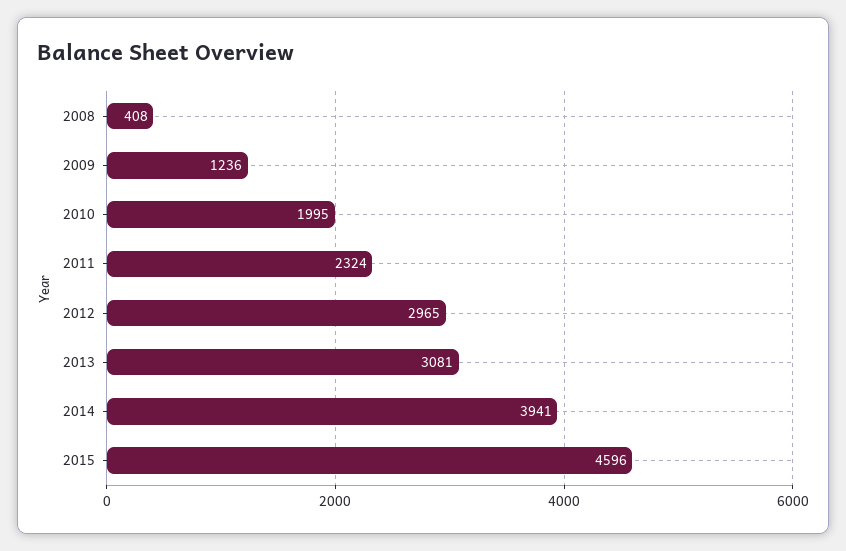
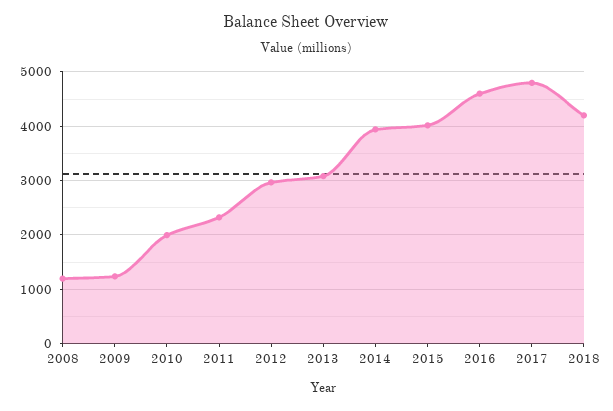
2008: 408 -> 1200
2015: 4596 -> 4000
2016: none -> 4600
2017: none -> 4800
2018: none -> 4200

